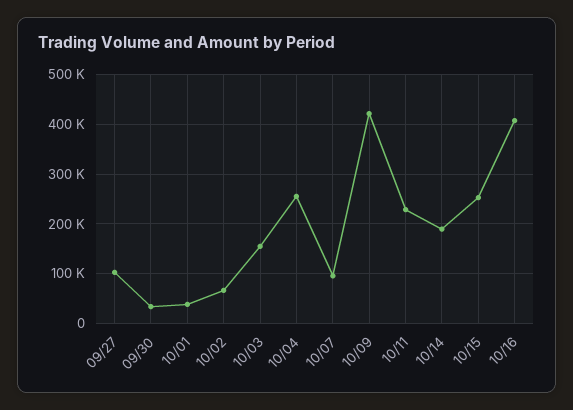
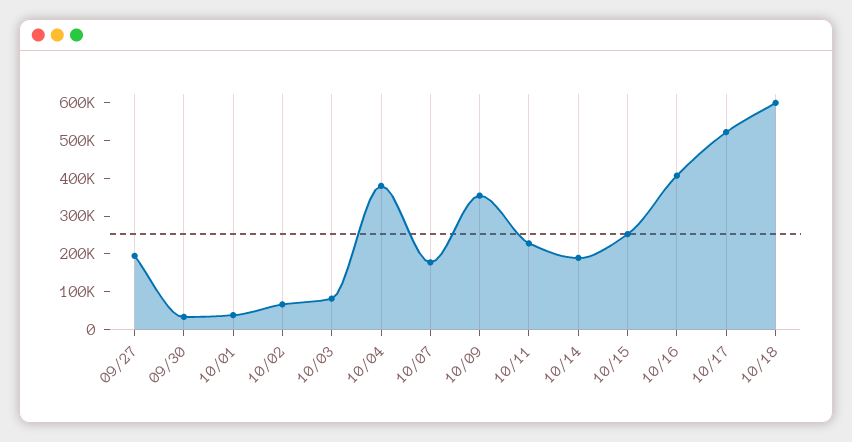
09/27: 100000 -> 200000
10/03: 160000 -> 75000
10/04: 260000 -> 375000
10/07: 100000 -> 175000
10/09: 420000 -> 350000
10/17: none -> 525000
10/18: none -> 600000

